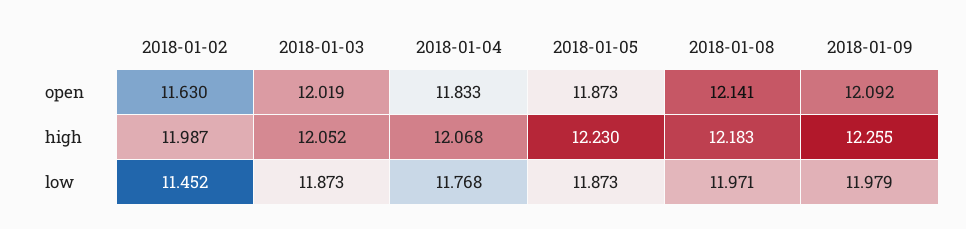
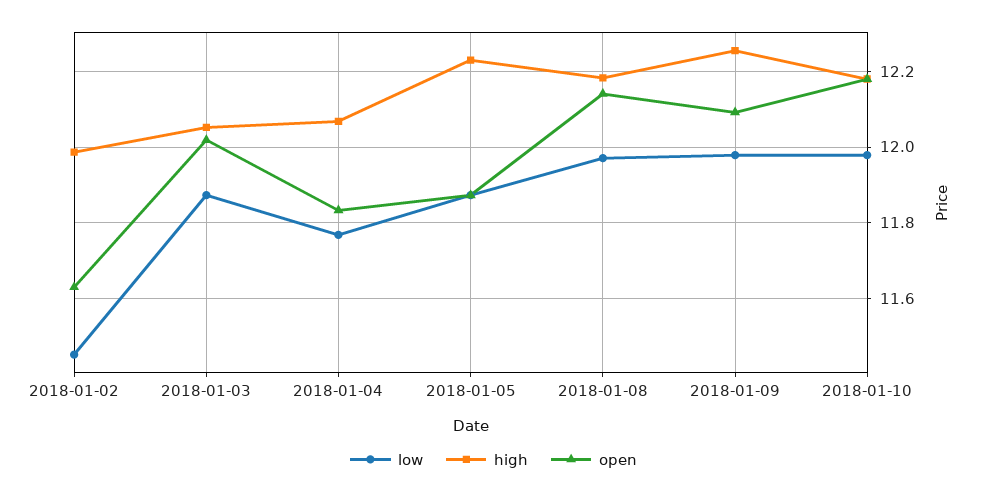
low, 2018-01-10: none -> 11.98
high, 2018-01-10: none -> 12.18
open, 2018-01-10: none -> 12.18

